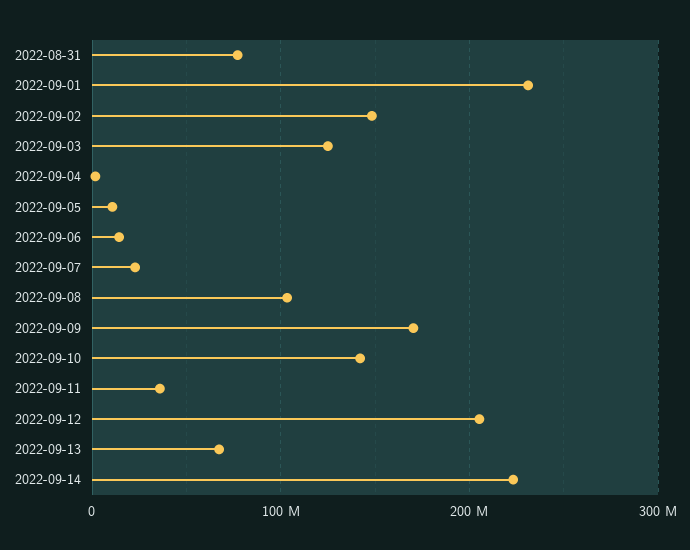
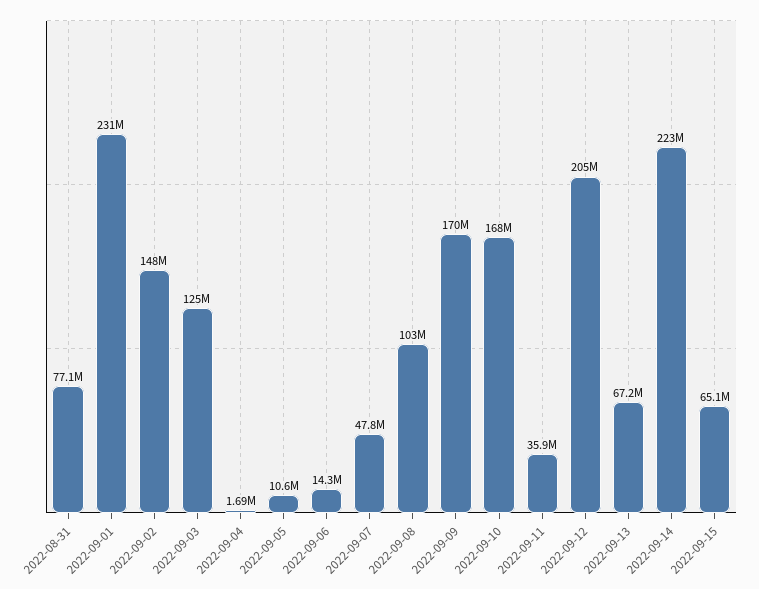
2022-09-07: 20000000 -> 47800000
2022-09-10: 140000000 -> 168000000
2022-09-15: none -> 65100000

